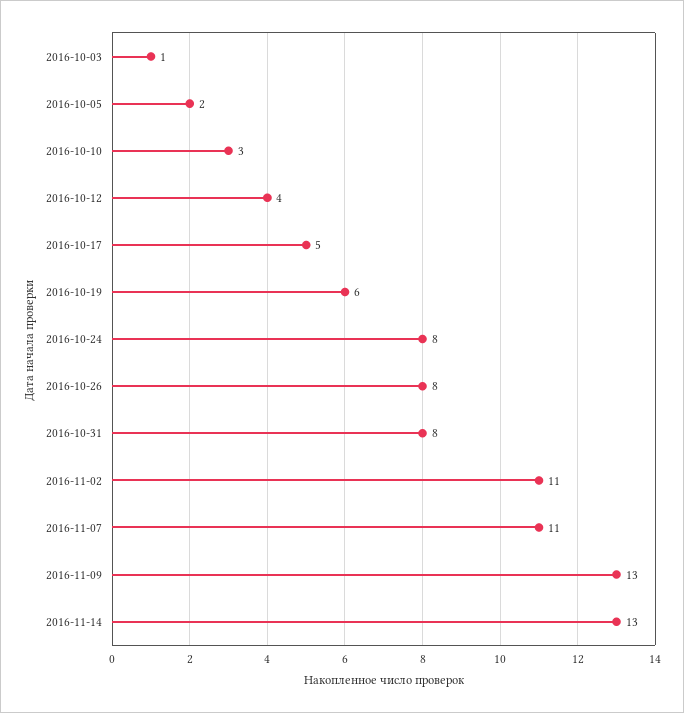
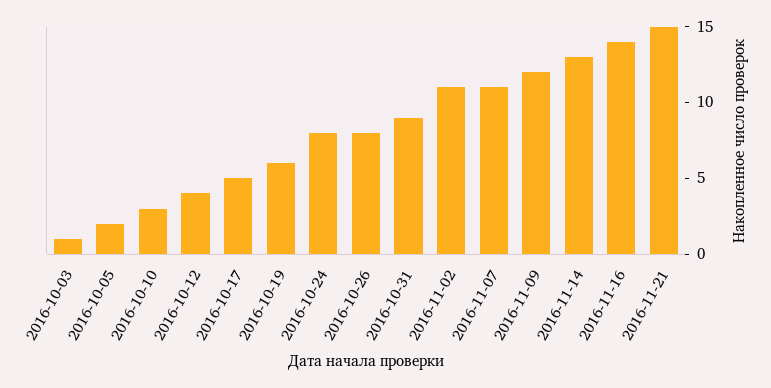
2016-10-31: 8 -> 9
2016-11-09: 13 -> 12
2016-11-16: none -> 14
2016-11-21: none -> 15

